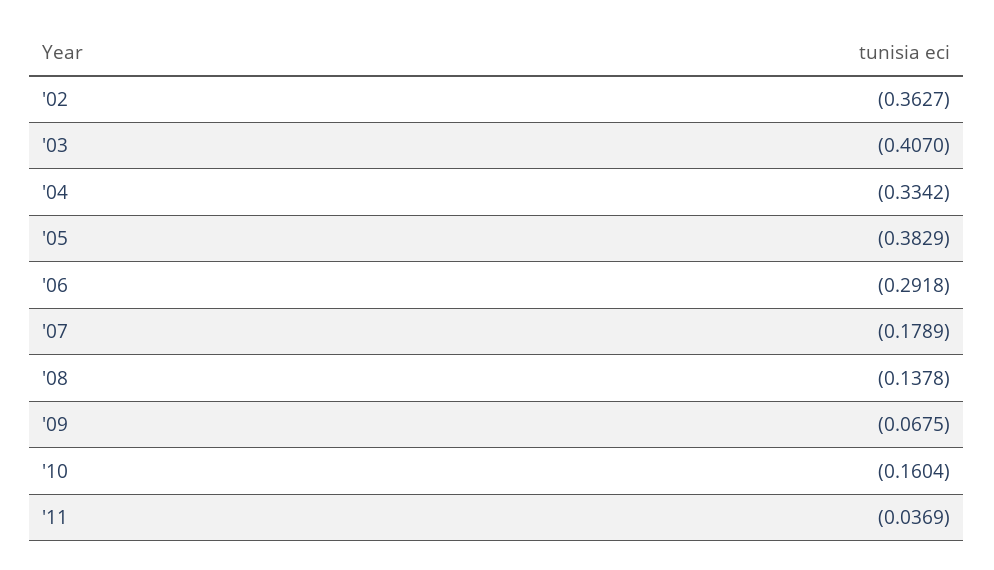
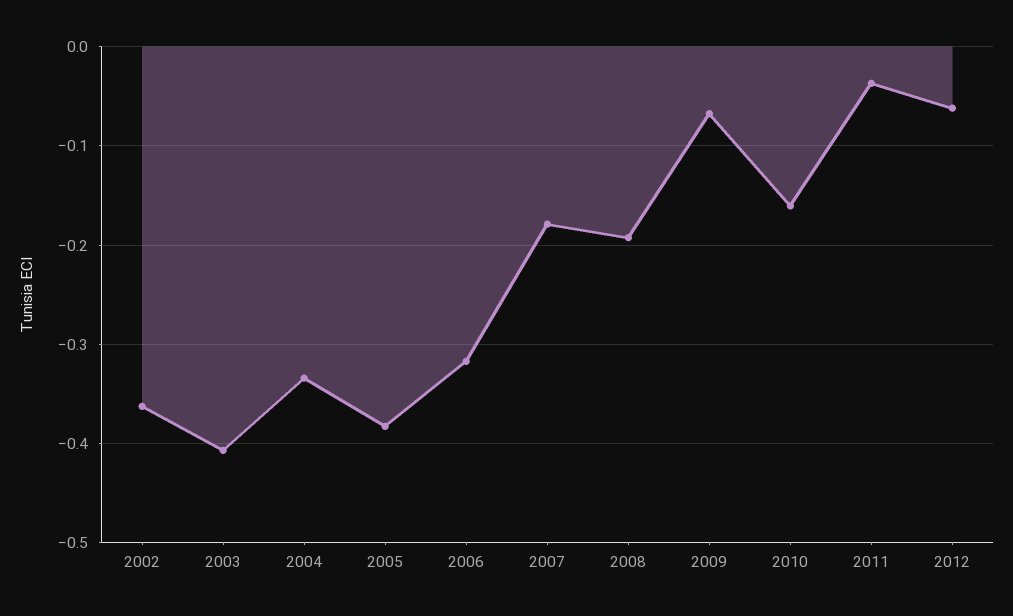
'06: -0.2918 -> -0.32
'08: -0.1378 -> -0.19
2012: none -> -0.06

